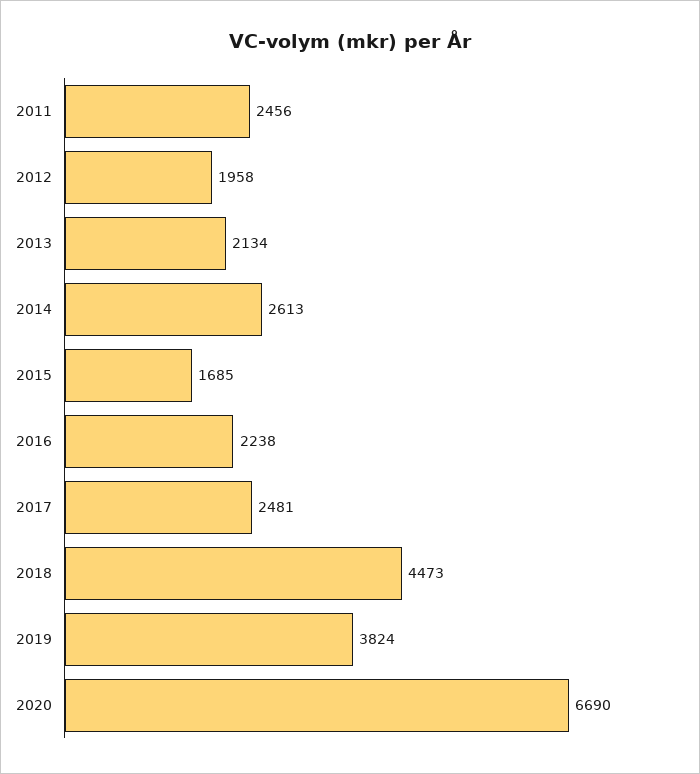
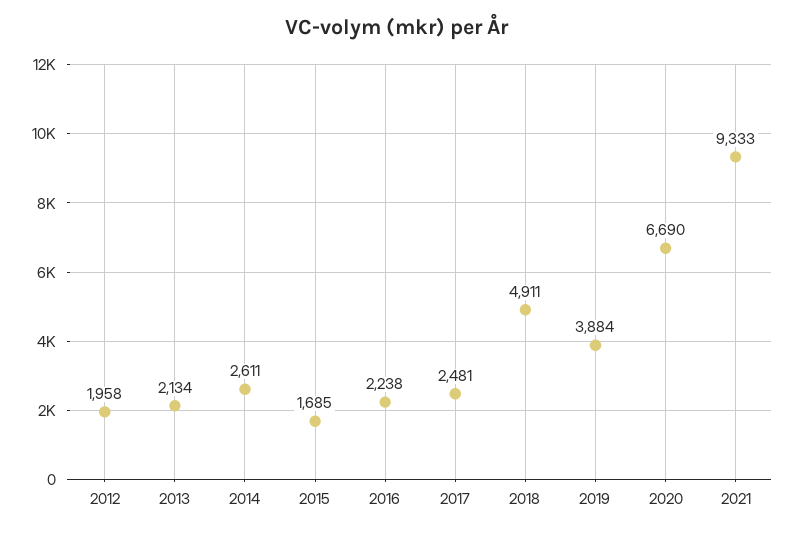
2011: 2456 -> none
2014: 2613 -> 2611
2018: 4473 -> 4911
2019: 3824 -> 3884
2021: none -> 9333

